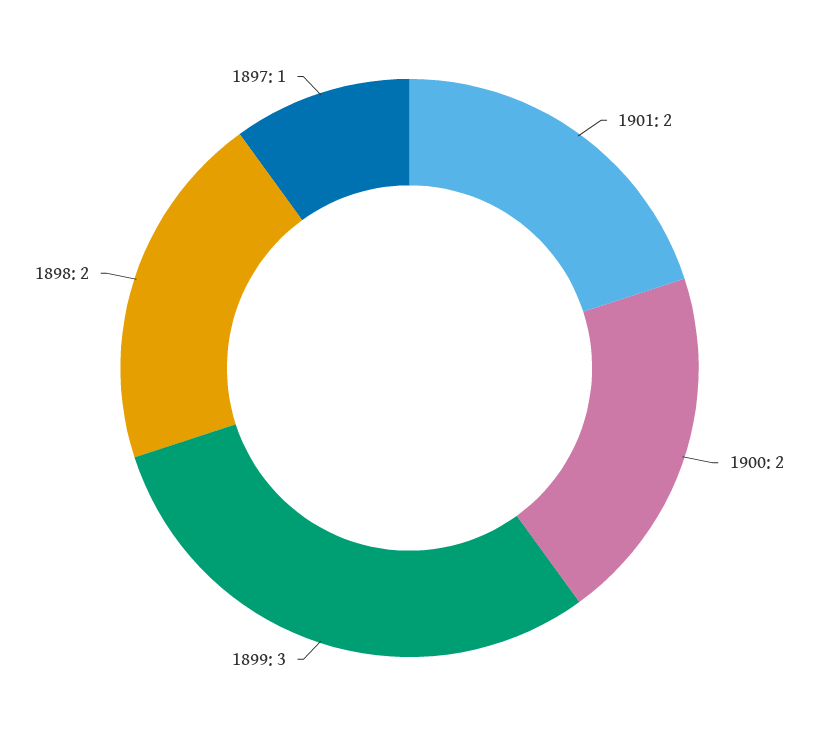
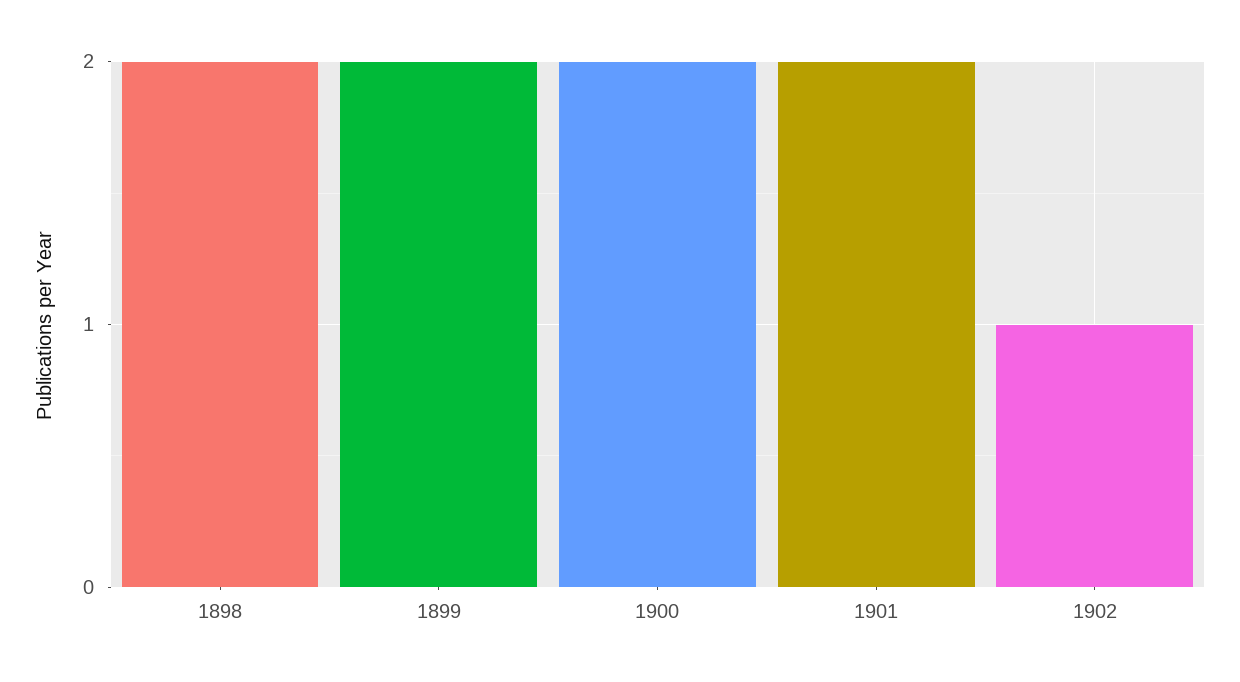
1899: 3 -> 2
1897: 1 -> none
1902: none -> 1

